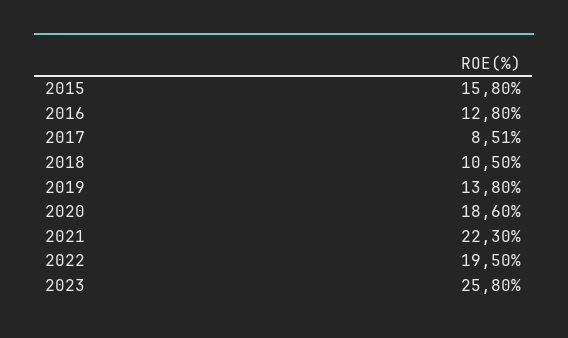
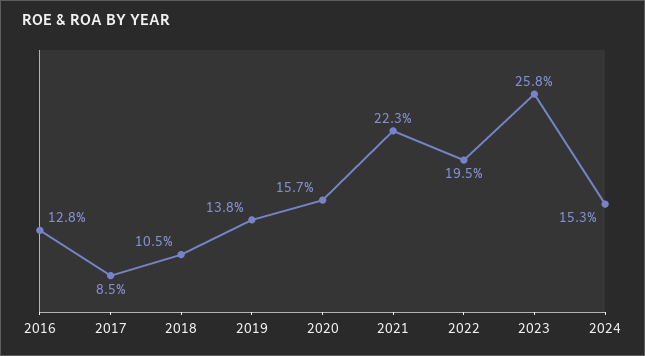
2015: 15.8 -> none
2020: 18.6 -> 15.7
2024: none -> 15.3

